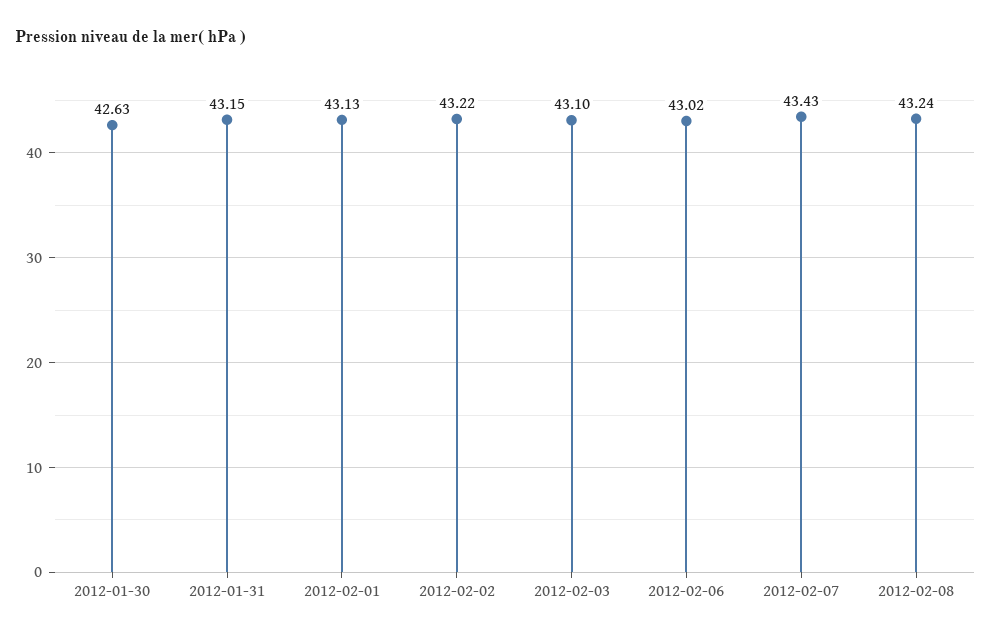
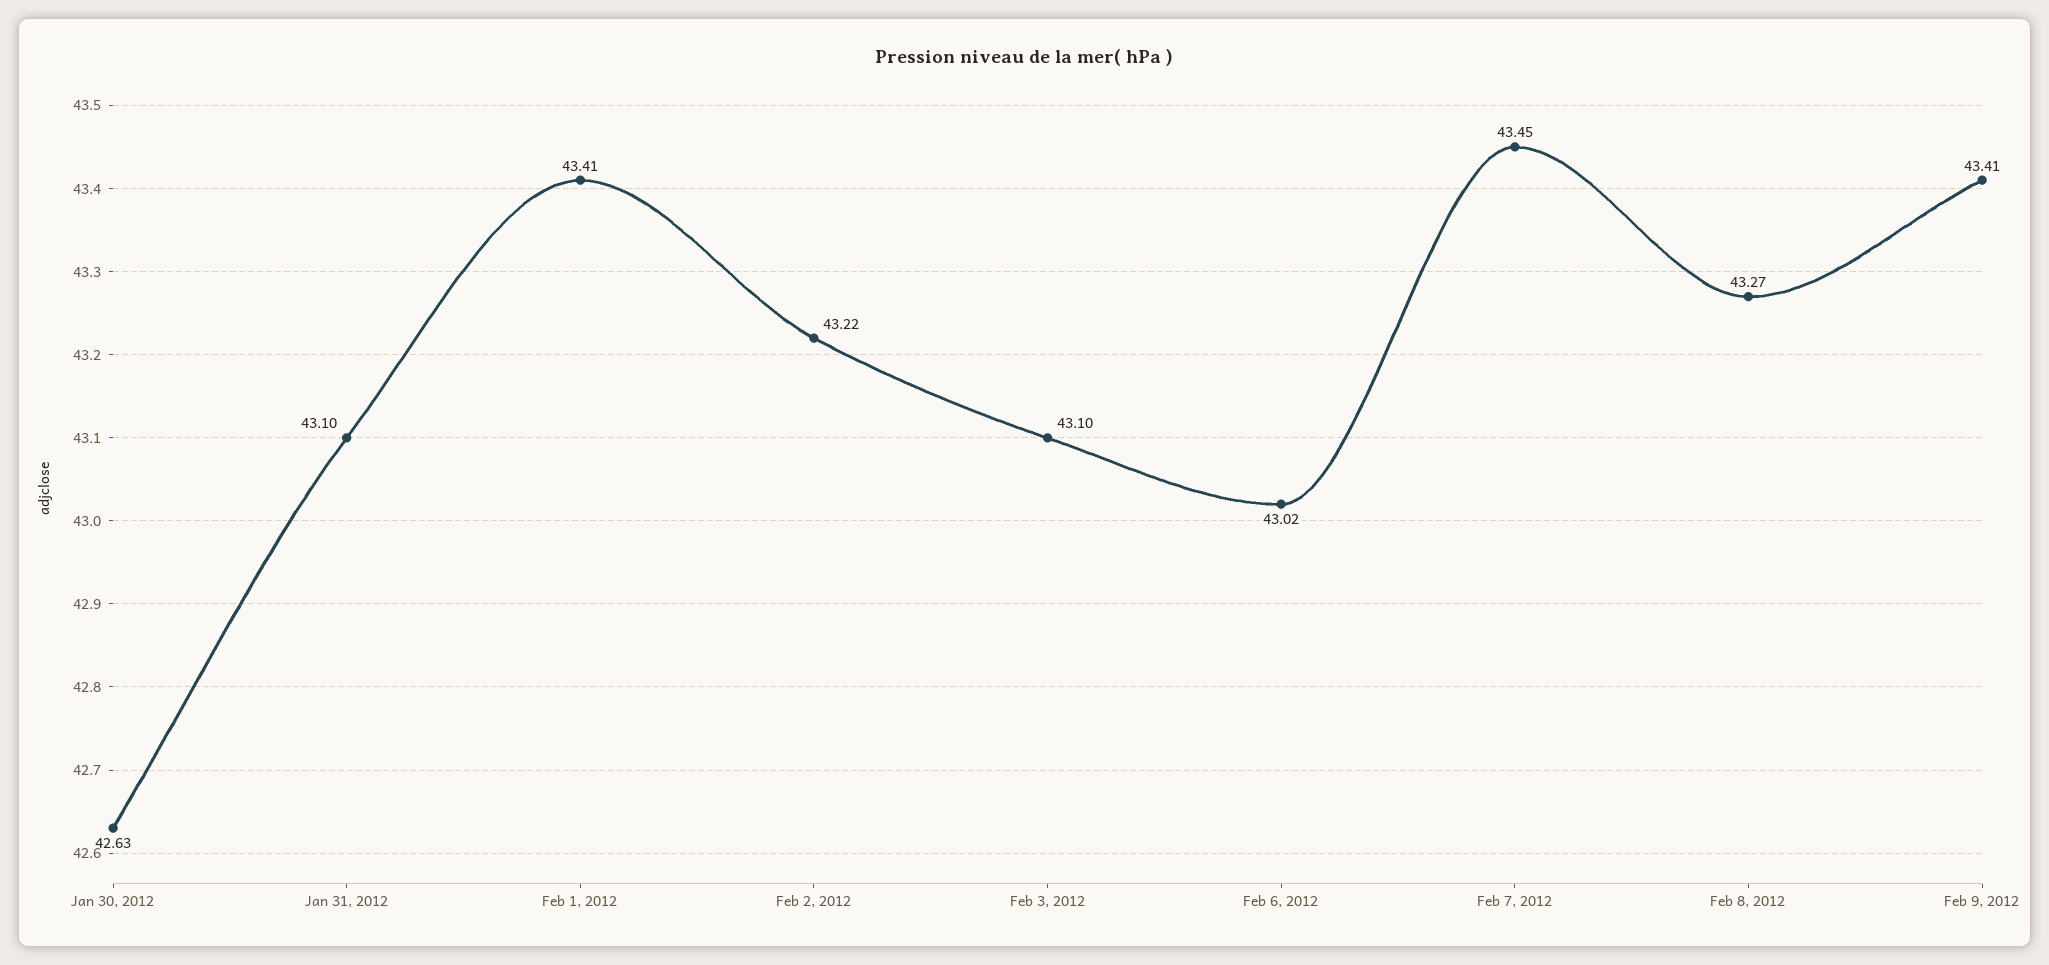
2012-01-31: 43.15 -> 43.1
2012-02-01: 43.13 -> 43.41
2012-02-07: 43.43 -> 43.45
2012-02-08: 43.24 -> 43.27
Feb 9, 2012: none -> 43.41

